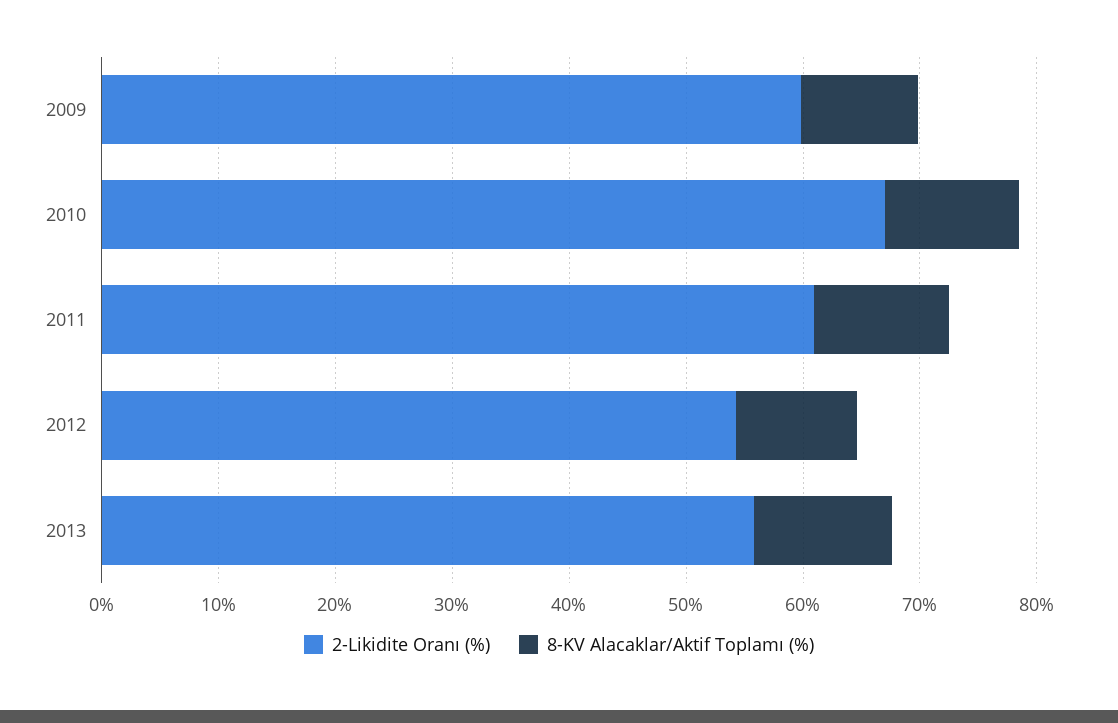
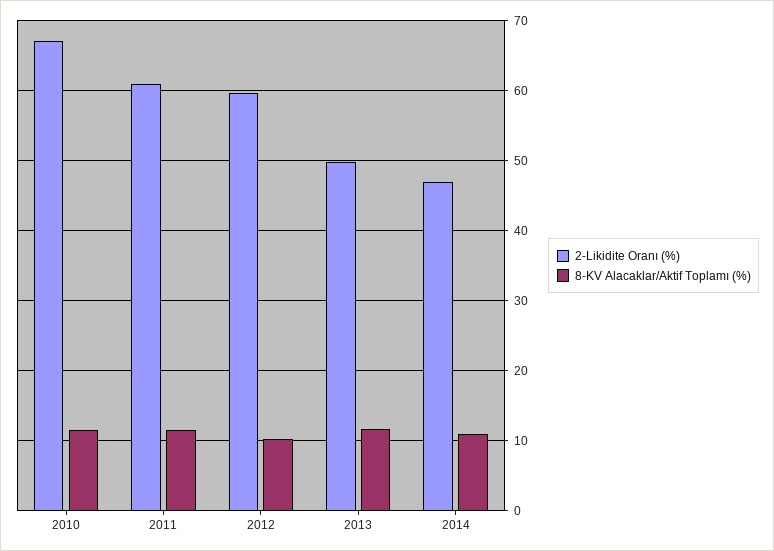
2-Likidite Oranı (%), 2009: 60 -> none
8-KV Alacaklar/Aktif Toplamı (%), 2009: 10 -> none
2-Likidite Oranı (%), 2012: 54 -> 60
2-Likidite Oranı (%), 2013: 56 -> 50
2-Likidite Oranı (%), 2014: none -> 47
8-KV Alacaklar/Aktif Toplamı (%), 2014: none -> 11

